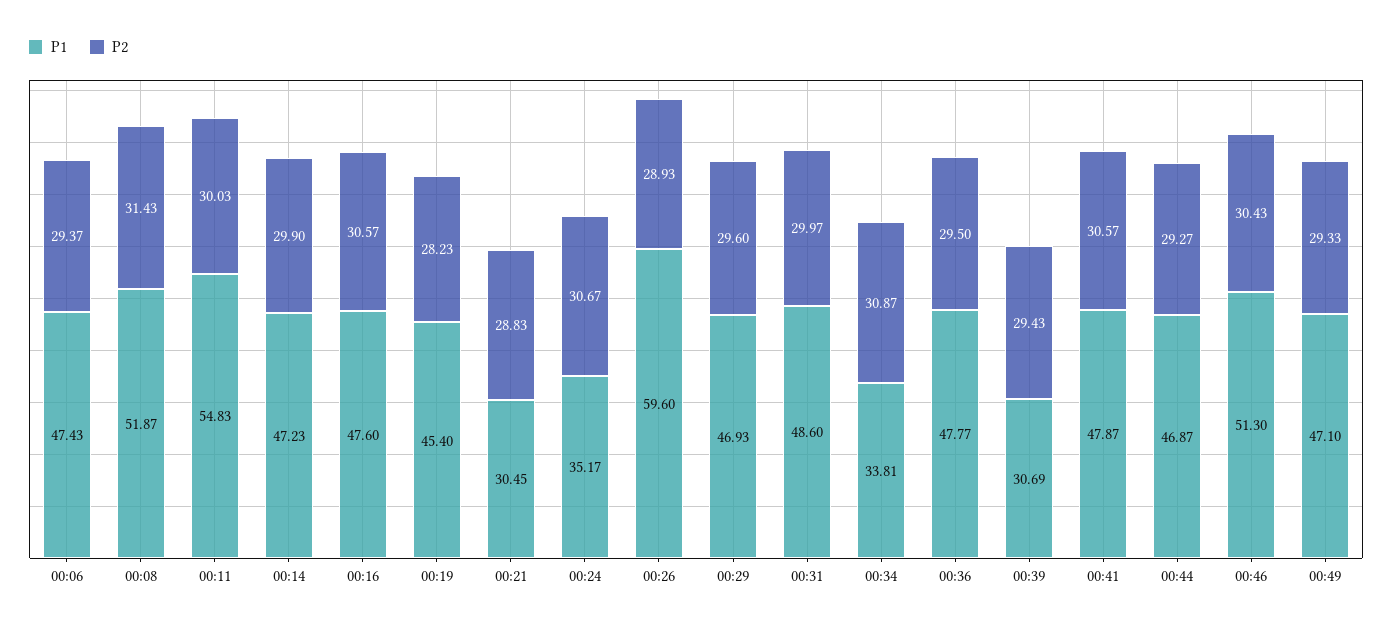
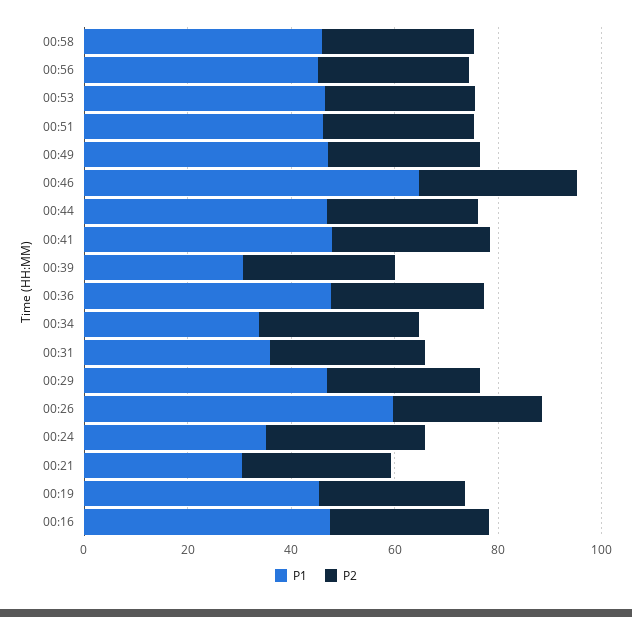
P1, 00:06: 47.43 -> none
P2, 00:06: 29.37 -> none
P1, 00:08: 51.87 -> none
P2, 00:08: 31.43 -> none
P1, 00:11: 54.83 -> none
P2, 00:11: 30.03 -> none
P1, 00:14: 47.23 -> none
P2, 00:14: 29.9 -> none
P1, 00:31: 48.6 -> 35
P1, 00:46: 51.3 -> 65
P1, 00:58: none -> 45
P2, 00:58: none -> 30
P1, 00:56: none -> 45
P2, 00:56: none -> 30
P1, 00:53: none -> 45
P2, 00:53: none -> 30
P1, 00:51: none -> 45
P2, 00:51: none -> 30

